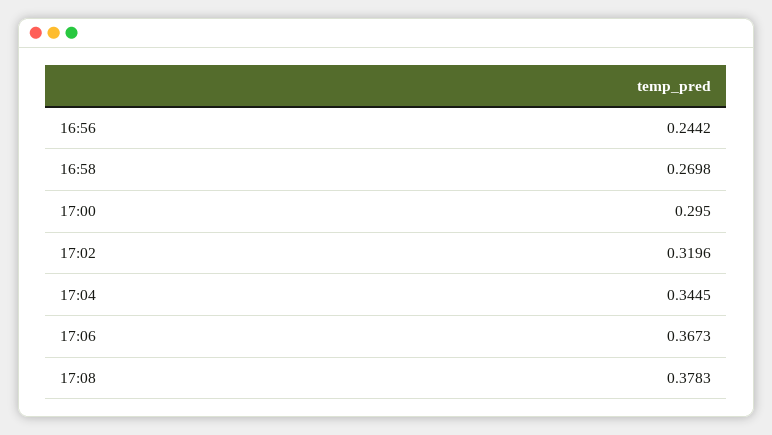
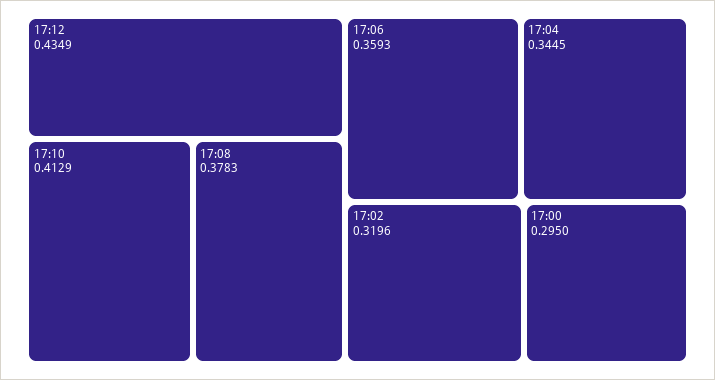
16:56: 0.2442 -> none
16:58: 0.2698 -> none
17:06: 0.3673 -> 0.3593
17:12: none -> 0.4349
17:10: none -> 0.4129

